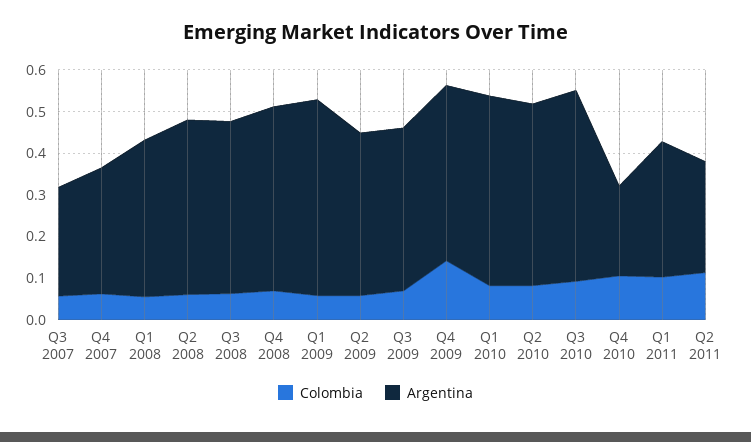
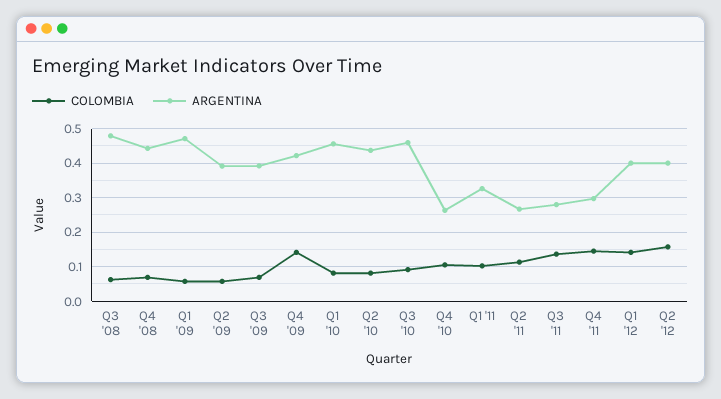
Colombia, Q3 2007: 0.06 -> none
Argentina, Q3 2007: 0.26 -> none
Colombia, Q4 2007: 0.06 -> none
Argentina, Q4 2007: 0.3 -> none
Colombia, Q1 2008: 0.06 -> none
Argentina, Q1 2008: 0.38 -> none
Colombia, Q2 2008: 0.06 -> none
Argentina, Q2 2008: 0.42 -> none
Argentina, Q3 2008: 0.42 -> 0.48
Argentina, Q4 2010: 0.22 -> 0.26
Colombia, Q3 '11: none -> 0.14
Argentina, Q3 '11: none -> 0.28
Colombia, Q4 '11: none -> 0.14
Argentina, Q4 '11: none -> 0.3
Colombia, Q1 '12: none -> 0.14
Argentina, Q1 '12: none -> 0.4
Colombia, Q2 '12: none -> 0.16
Argentina, Q2 '12: none -> 0.4

